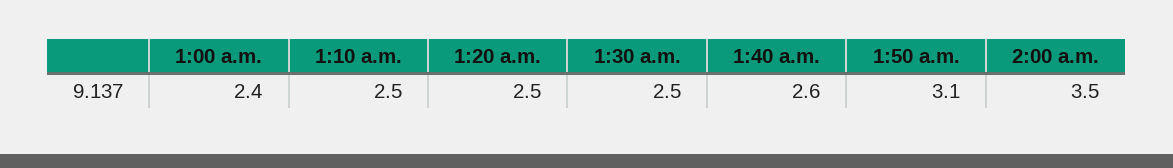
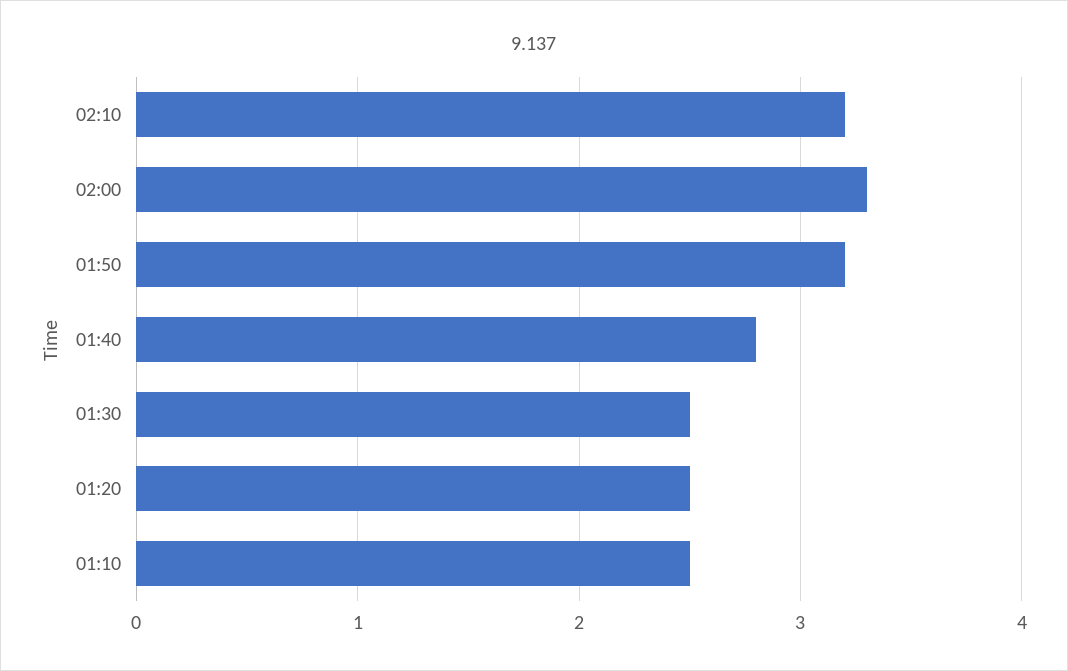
1:00 a.m.: 2.4 -> none
1:40 a.m.: 2.6 -> 2.8
1:50 a.m.: 3.1 -> 3.2
2:00 a.m.: 3.5 -> 3.3
02:10: none -> 3.2

